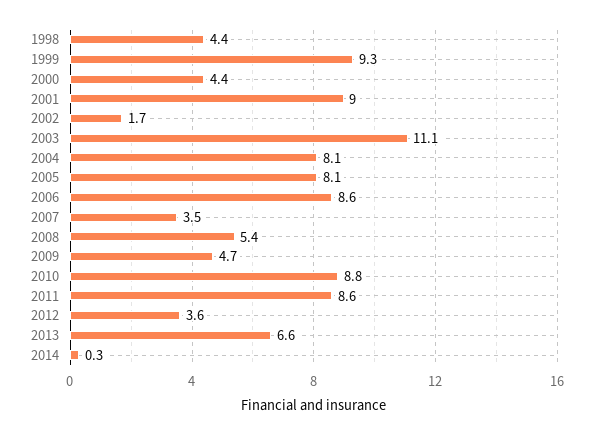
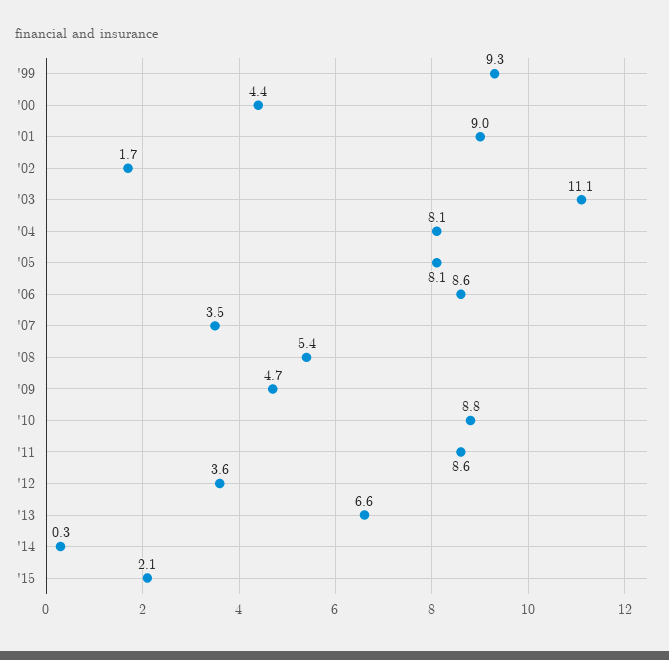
1998: 4.4 -> none
'15: none -> 2.1

